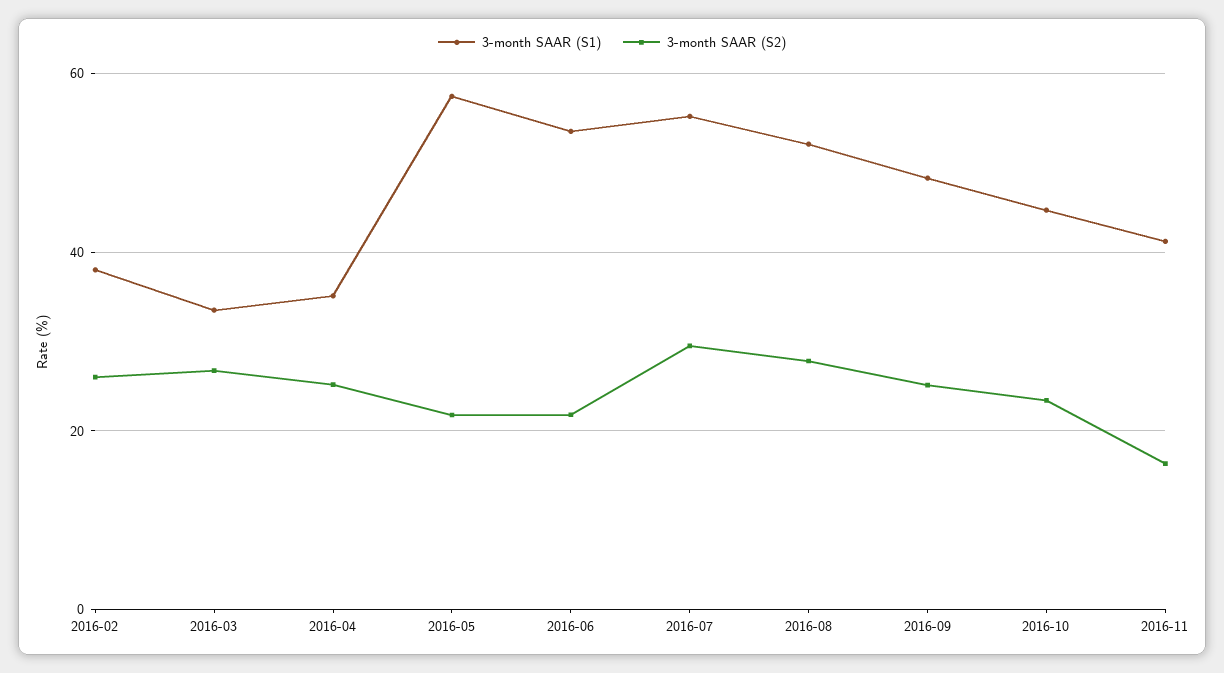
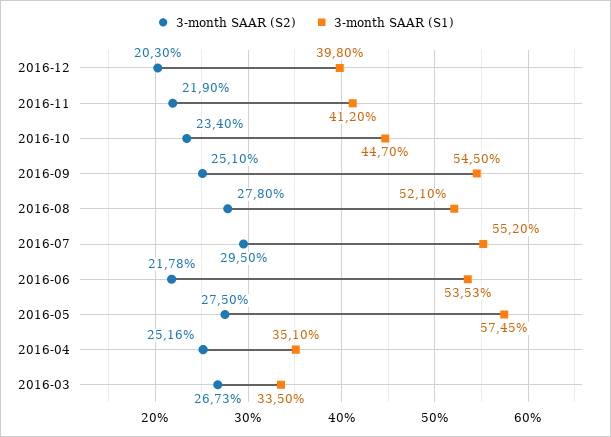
3-month SAAR (S1), 2016-02: 38 -> none
3-month SAAR (S2), 2016-02: 26 -> none
3-month SAAR (S2), 2016-05: 22 -> 27.5
3-month SAAR (S1), 2016-09: 48 -> 54.5
3-month SAAR (S2), 2016-11: 16 -> 21.9
3-month SAAR (S2), 2016-12: none -> 20.3
3-month SAAR (S1), 2016-12: none -> 39.8

